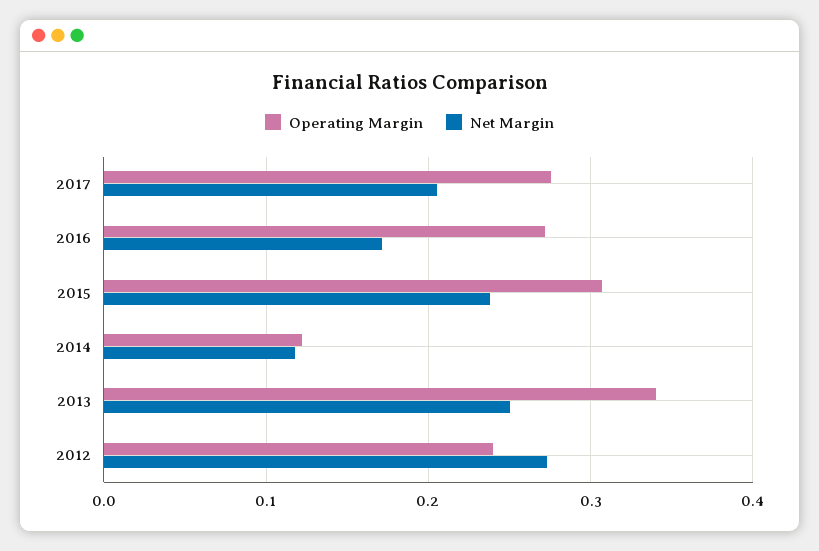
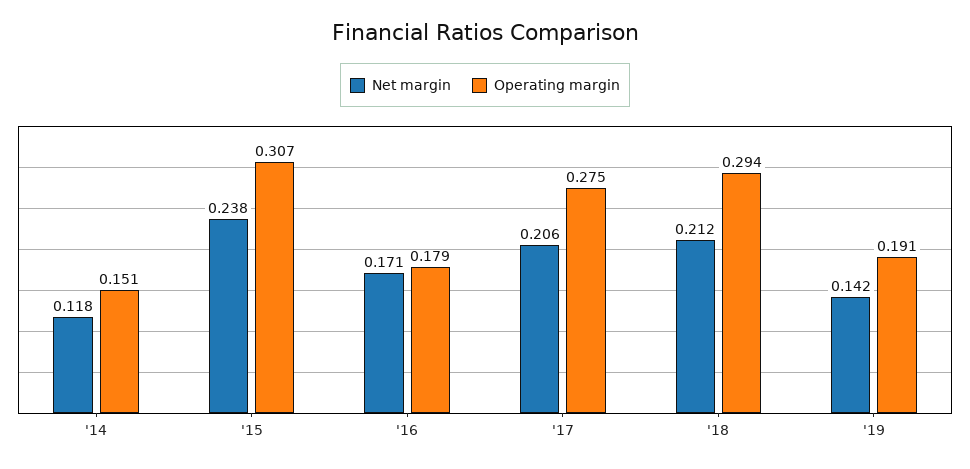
Operating Margin, 2016: 0.27 -> 0.179
Operating Margin, 2014: 0.12 -> 0.151
Operating Margin, 2013: 0.34 -> none
Net Margin, 2013: 0.25 -> none
Operating Margin, 2012: 0.24 -> none
Net Margin, 2012: 0.27 -> none
Net Margin, '18: none -> 0.212
Operating Margin, '18: none -> 0.294
Net Margin, '19: none -> 0.142
Operating Margin, '19: none -> 0.191

